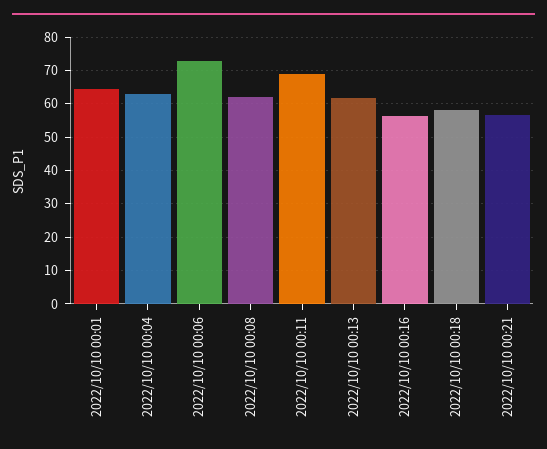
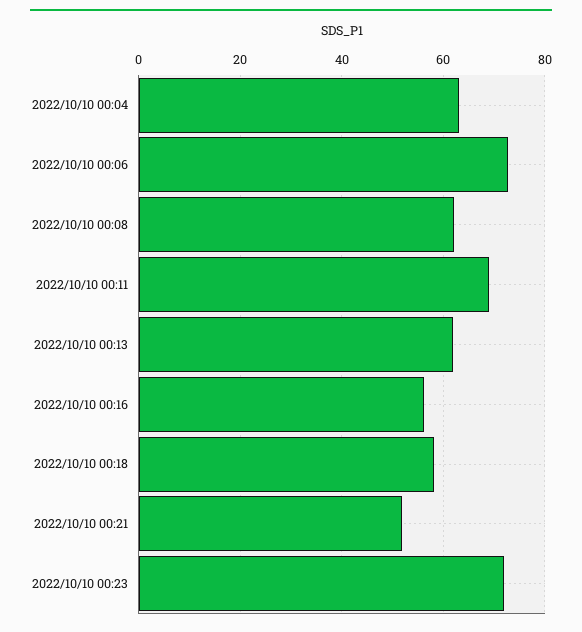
2022/10/10 00:01: 64 -> none
2022/10/10 00:21: 56 -> 52
2022/10/10 00:23: none -> 72

